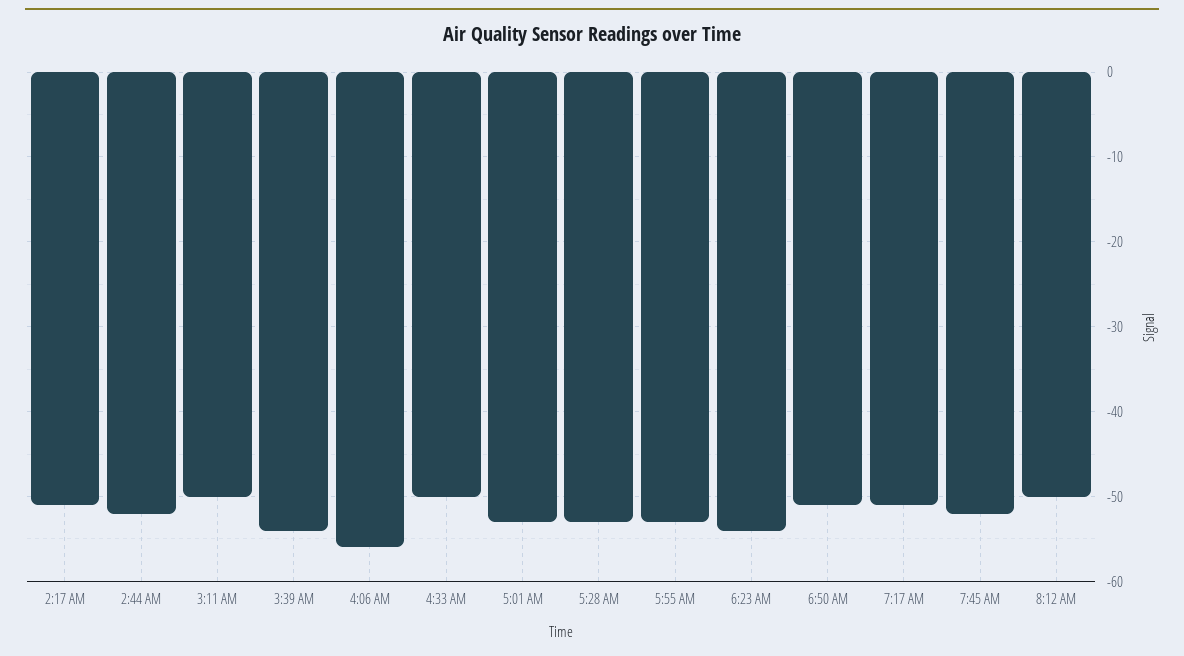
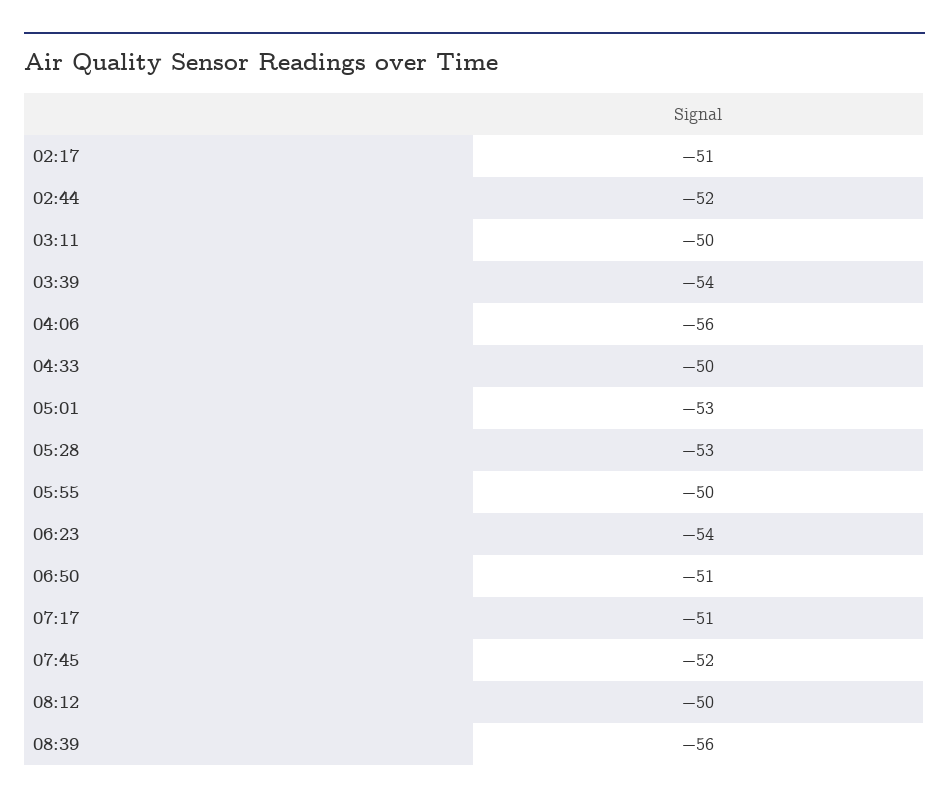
5:55 AM: -53 -> -50
08:39: none -> -56

